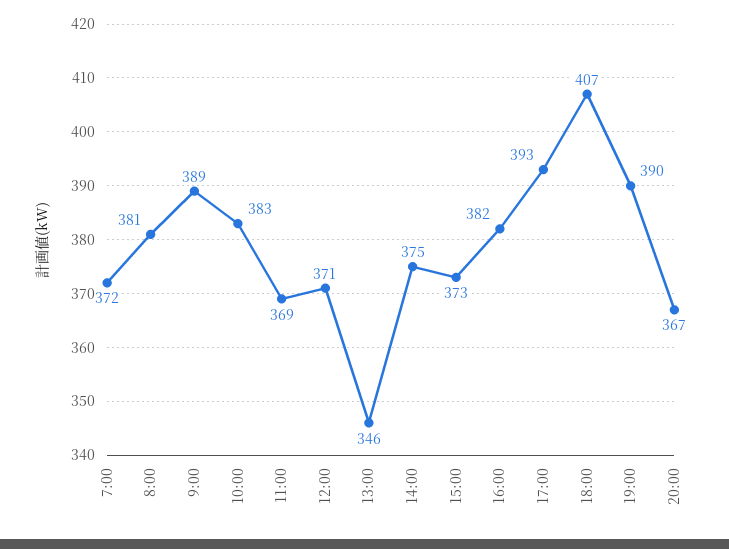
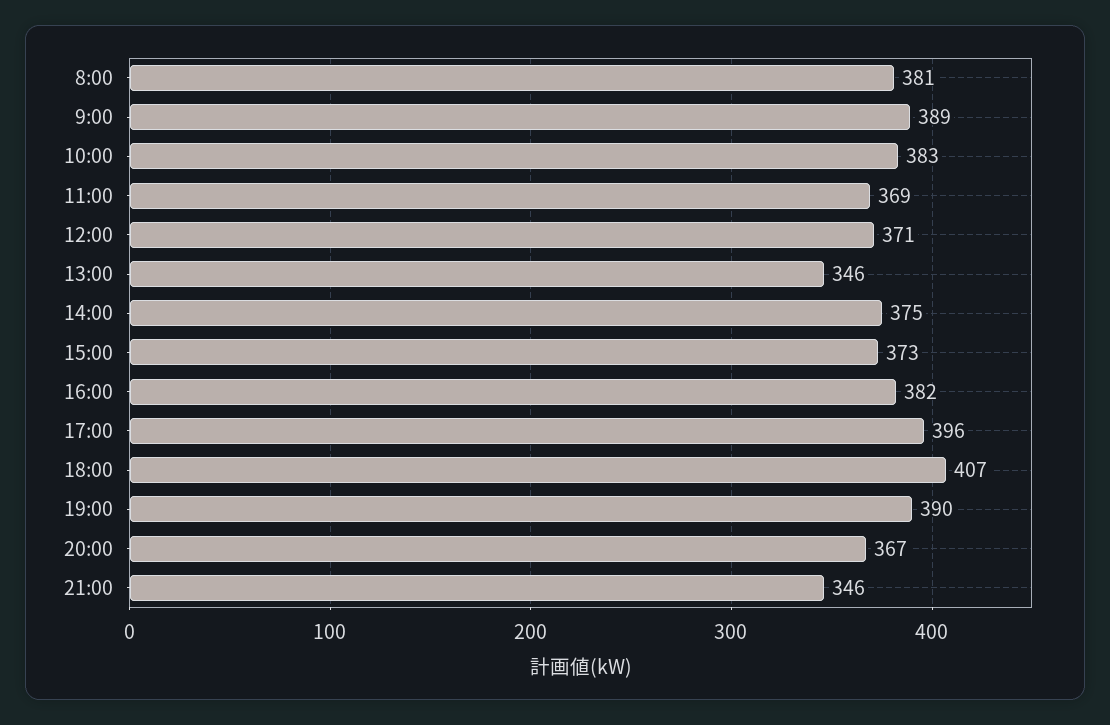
7:00: 372 -> none
17:00: 393 -> 396
21:00: none -> 346

